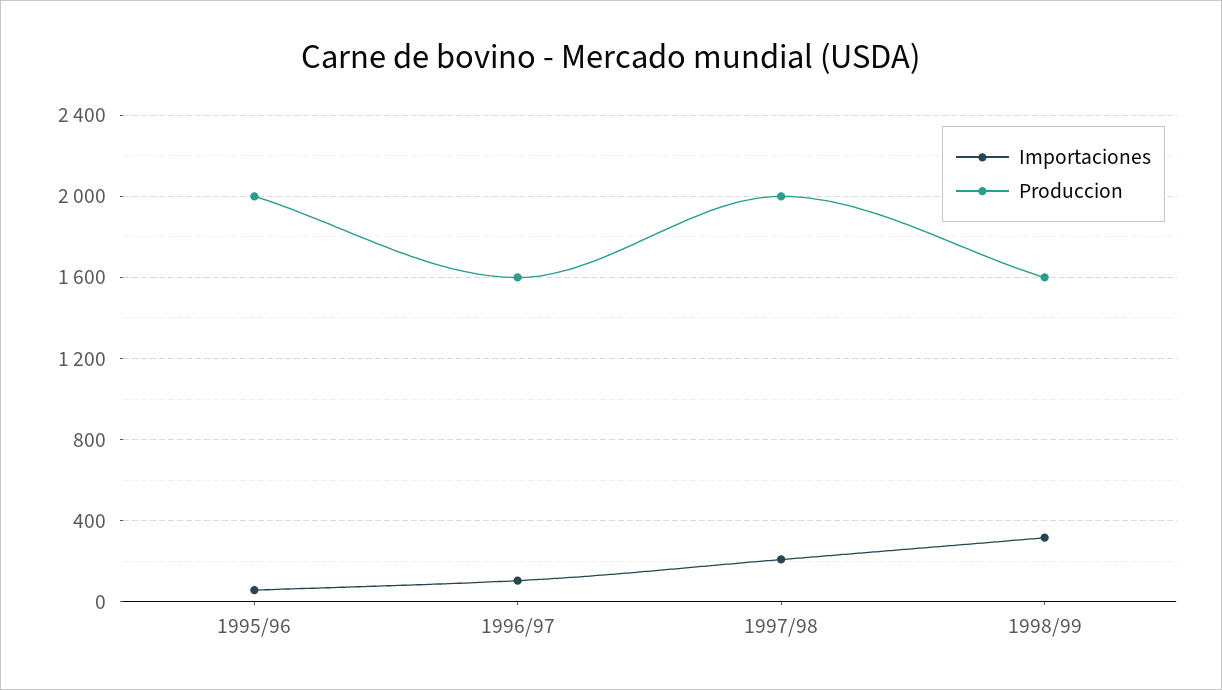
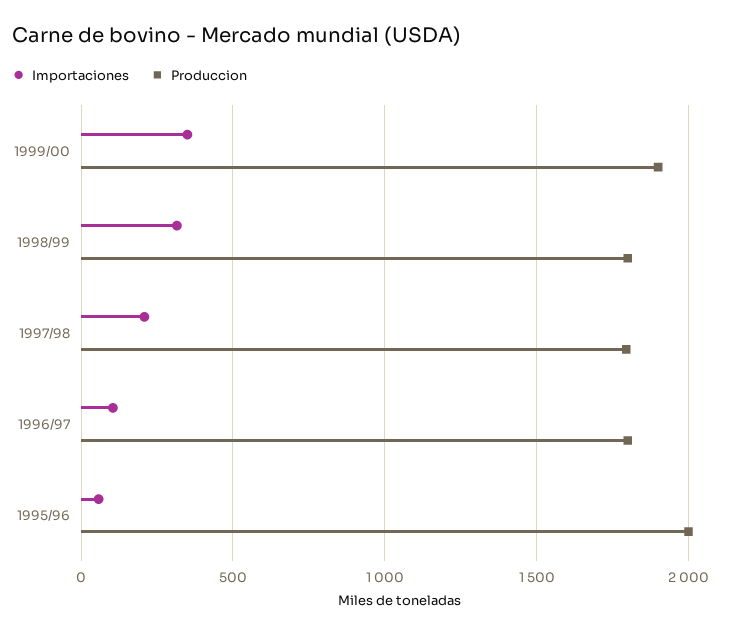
Produccion, 1996/97: 1600 -> 1800
Produccion, 1997/98: 2000 -> 1800
Produccion, 1998/99: 1600 -> 1800
Importaciones, 1999/00: none -> 350
Produccion, 1999/00: none -> 1900

